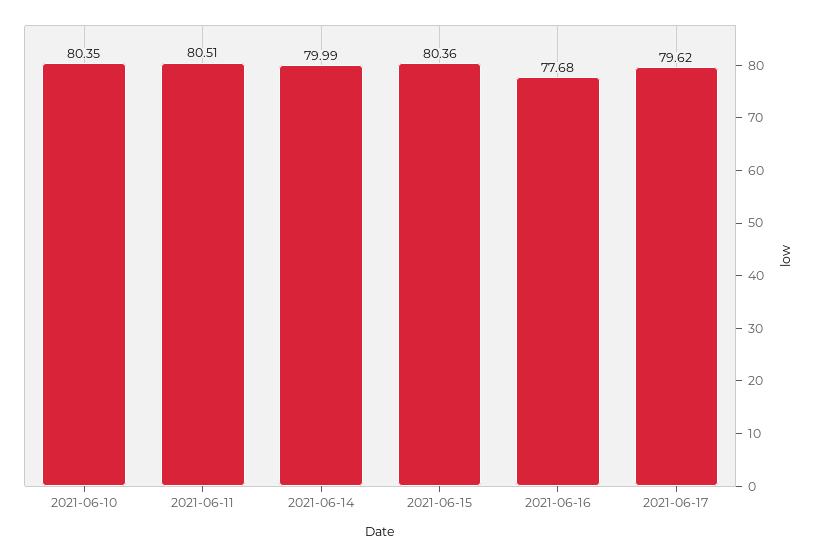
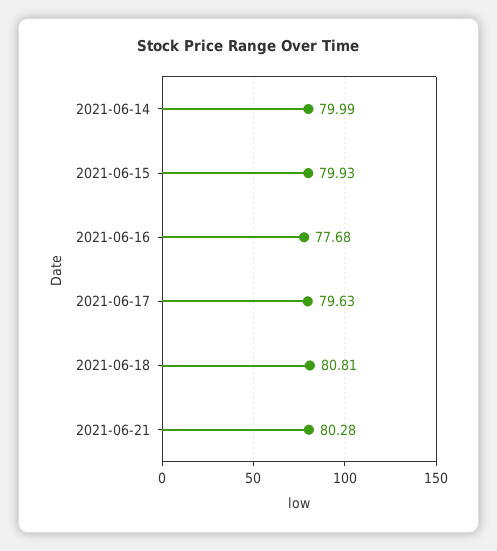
2021-06-10: 80.35 -> none
2021-06-11: 80.51 -> none
2021-06-15: 80.36 -> 79.93
2021-06-17: 79.62 -> 79.63
2021-06-18: none -> 80.81
2021-06-21: none -> 80.28

